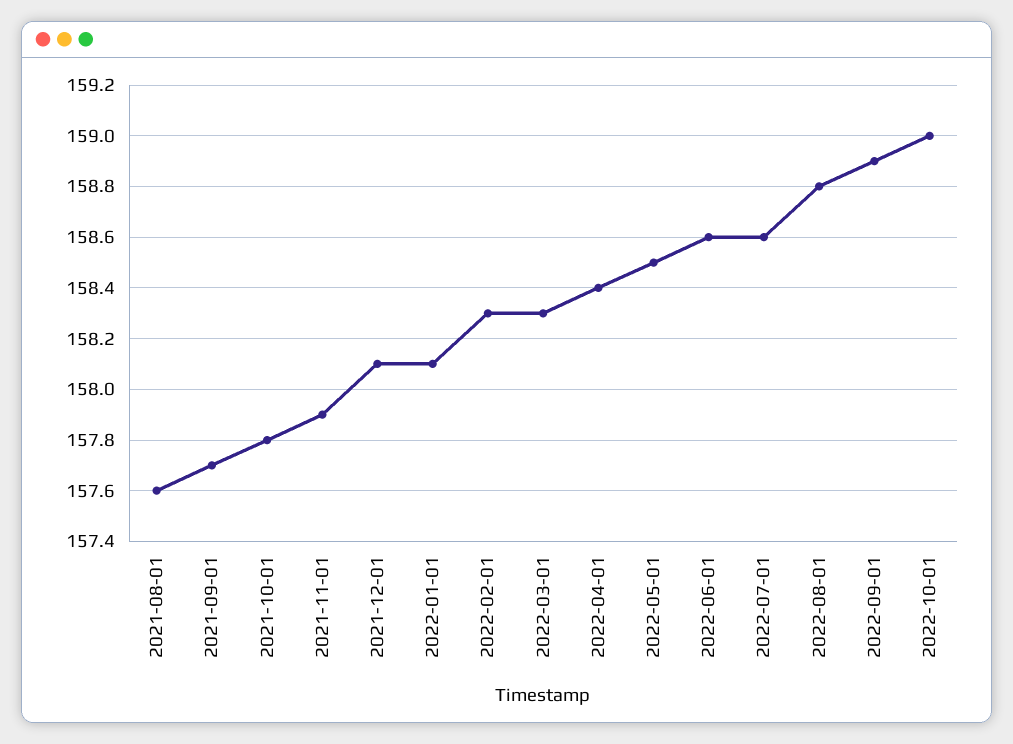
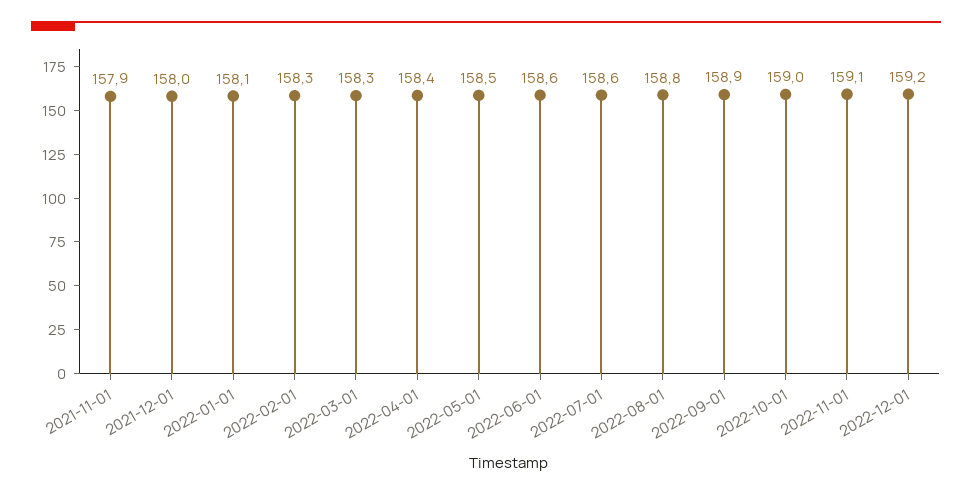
2021-08-01: 157.6 -> none
2021-09-01: 157.7 -> none
2021-10-01: 157.8 -> none
2021-12-01: 158.1 -> 158
2022-11-01: none -> 159.1
2022-12-01: none -> 159.2

